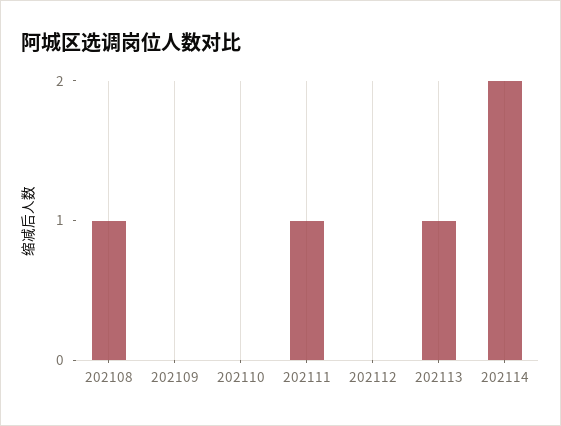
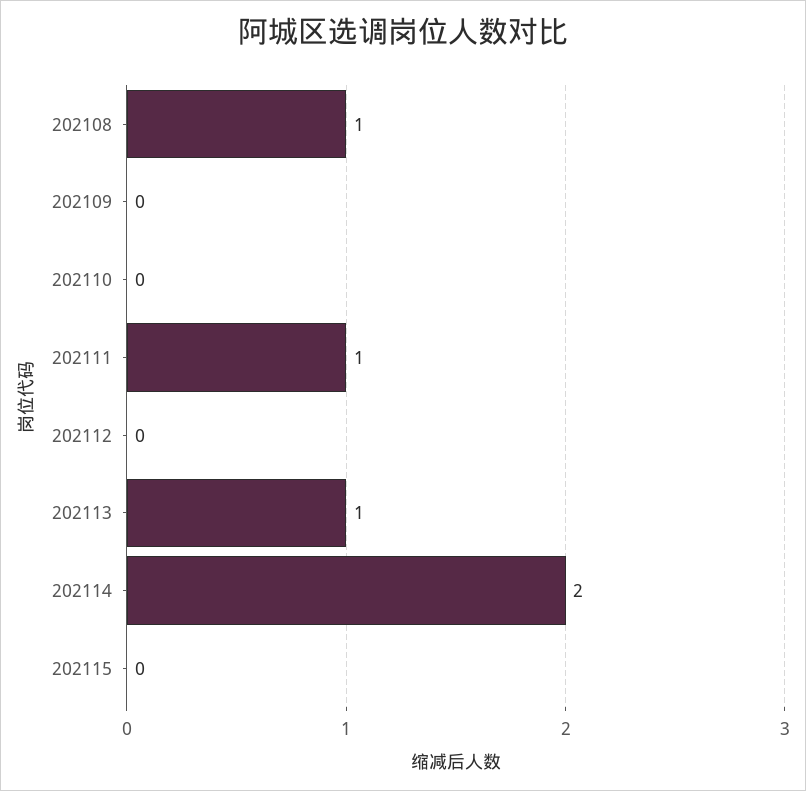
202115: none -> 0

